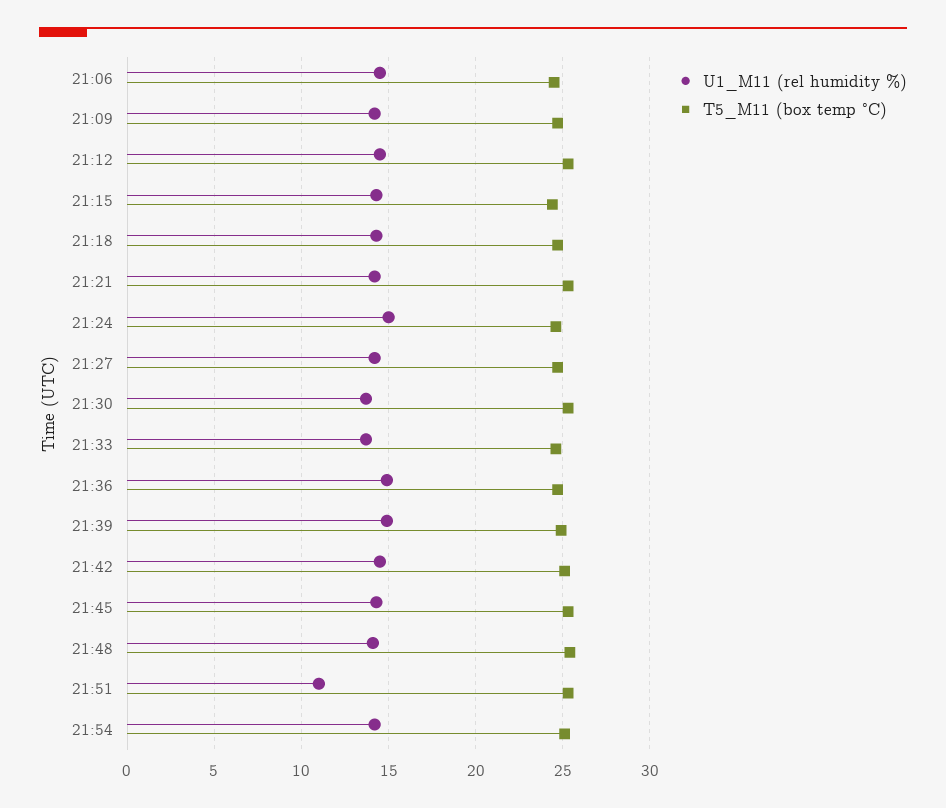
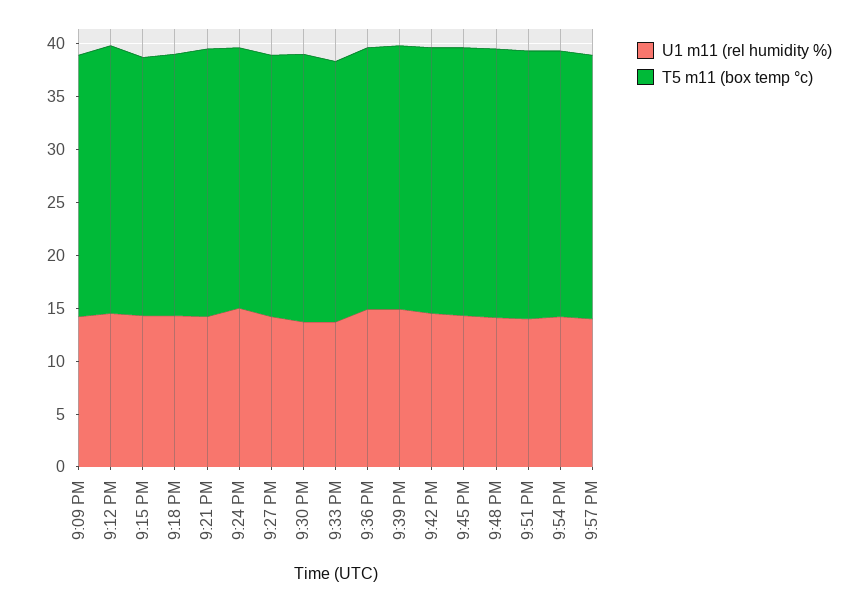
U1_M11 (rel humidity %), 21:06: 14.5 -> none
T5_M11 (box temp °C), 21:06: 24.5 -> none
U1_M11 (rel humidity %), 21:51: 11 -> 14
U1_M11 (rel humidity %), 9:57 PM: none -> 14
T5_M11 (box temp °C), 9:57 PM: none -> 25

